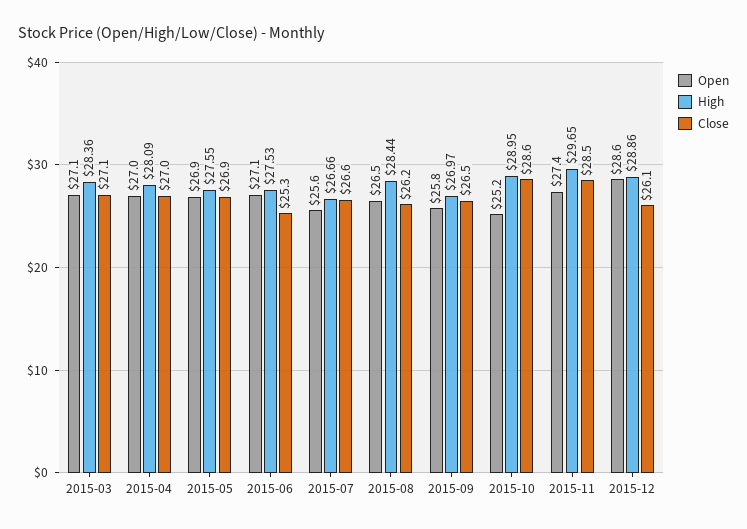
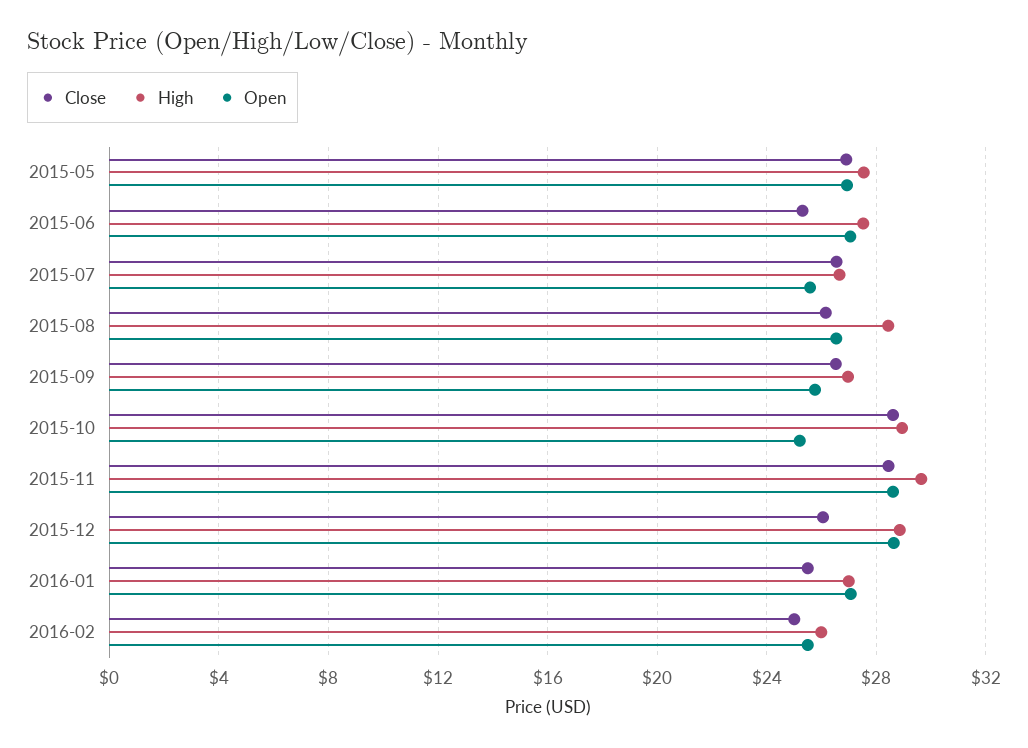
Open, 2015-03: 27.1 -> none
High, 2015-03: 28.36 -> none
Close, 2015-03: 27.1 -> none
Open, 2015-04: 27 -> none
High, 2015-04: 28.09 -> none
Close, 2015-04: 27 -> none
Open, 2015-11: 27.4 -> 28.5
Close, 2016-01: none -> 25.5
High, 2016-01: none -> 27
Open, 2016-01: none -> 27
Close, 2016-02: none -> 25
High, 2016-02: none -> 26
Open, 2016-02: none -> 25.5

